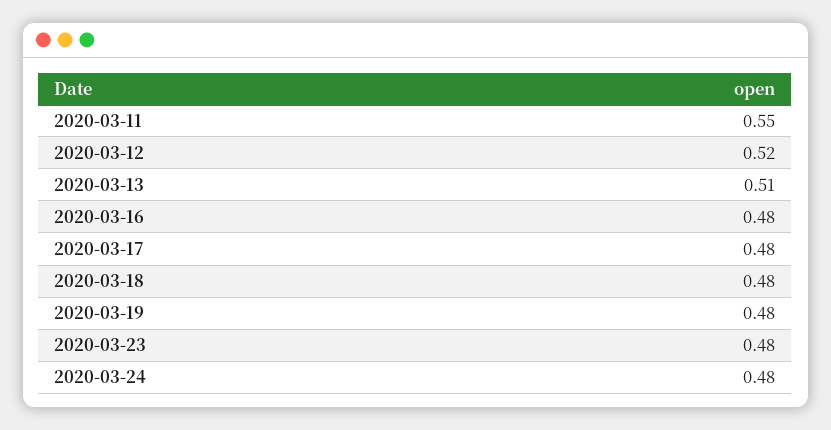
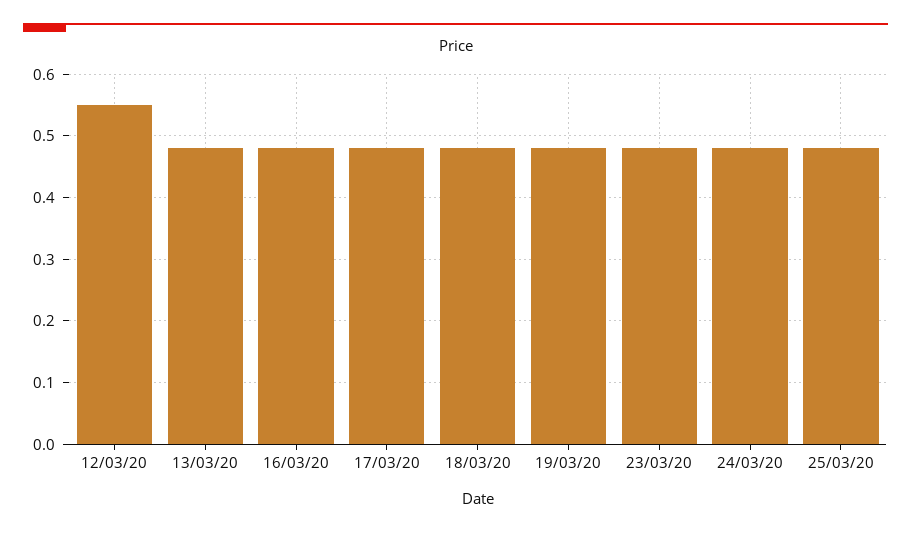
2020-03-11: 0.55 -> none
2020-03-12: 0.52 -> 0.55
2020-03-13: 0.51 -> 0.48
25/03/20: none -> 0.48

